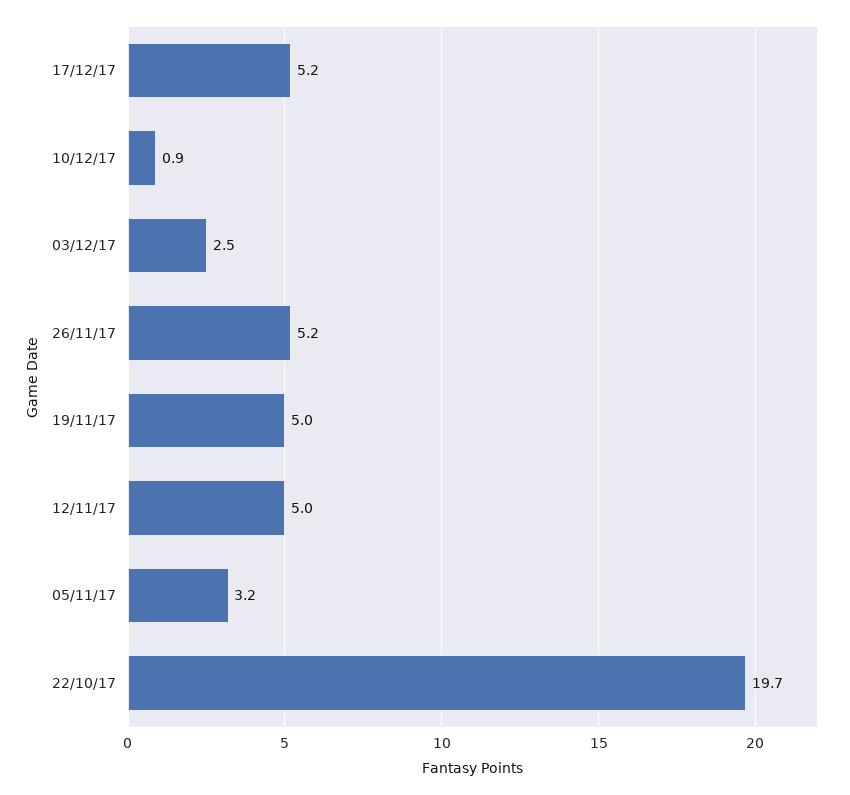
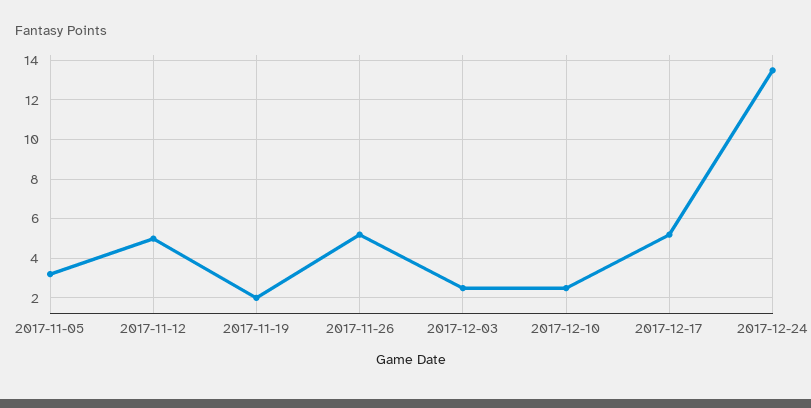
10/12/17: 0.9 -> 2.5
19/11/17: 5 -> 2
22/10/17: 19.7 -> none
2017-12-24: none -> 13.5

